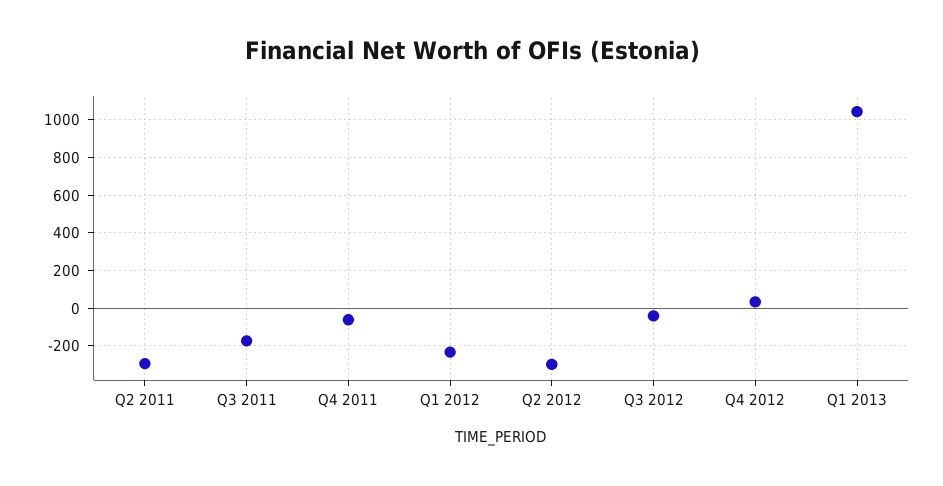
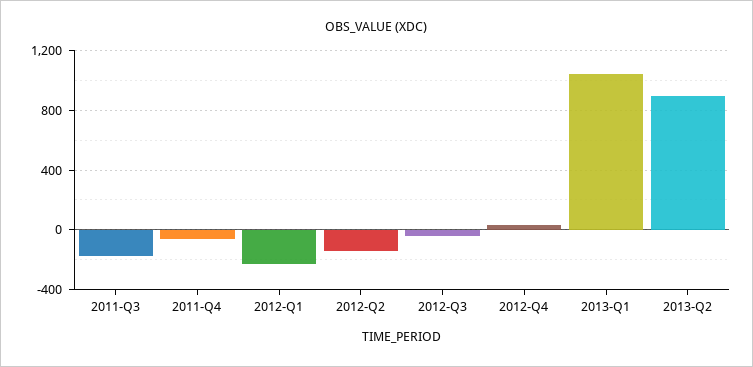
Q2 2011: -300 -> none
Q2 2012: -300 -> -150
2013-Q2: none -> 900

